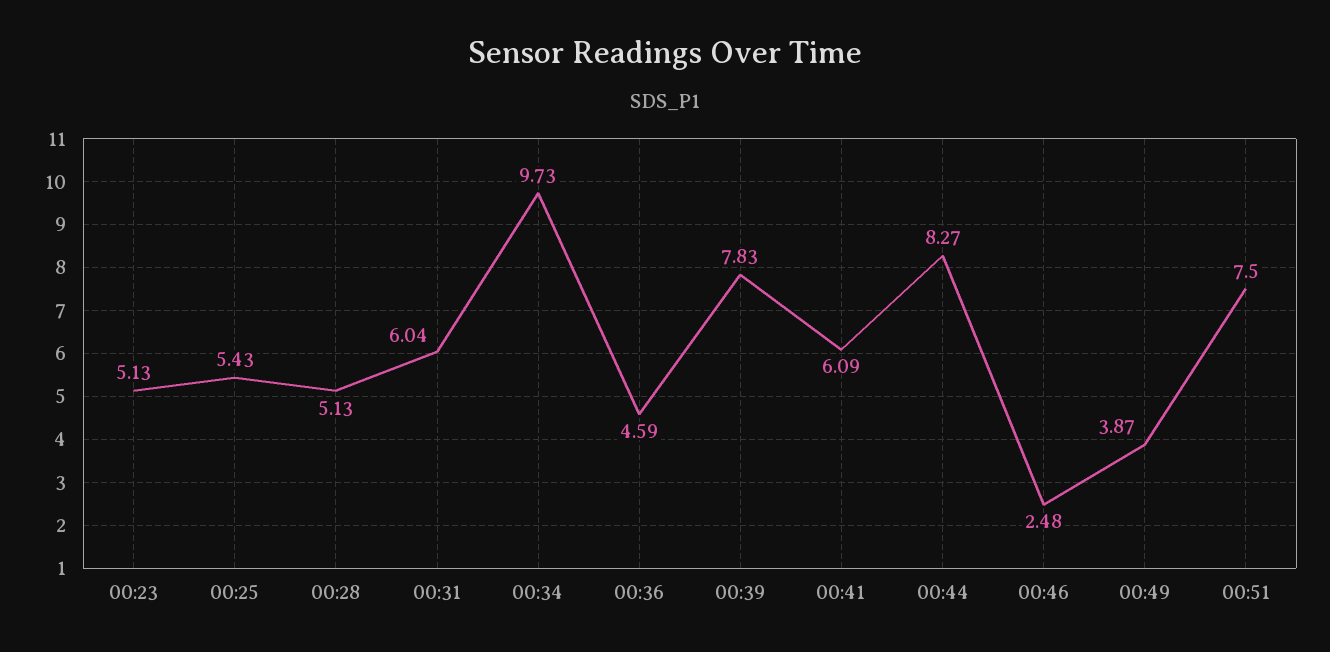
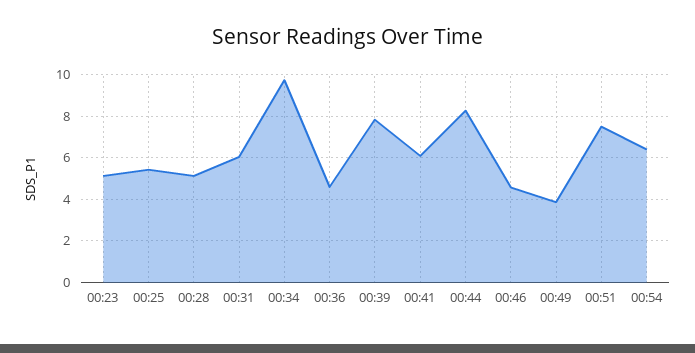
00:46: 2.48 -> 4.5
00:54: none -> 6.5

